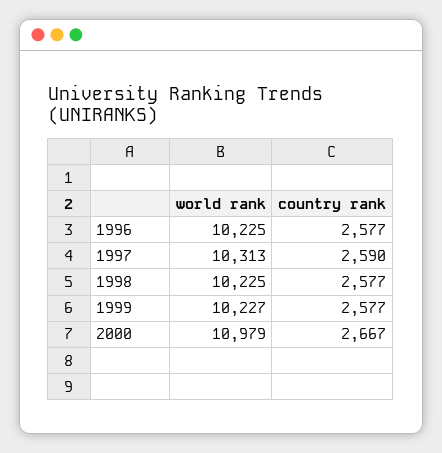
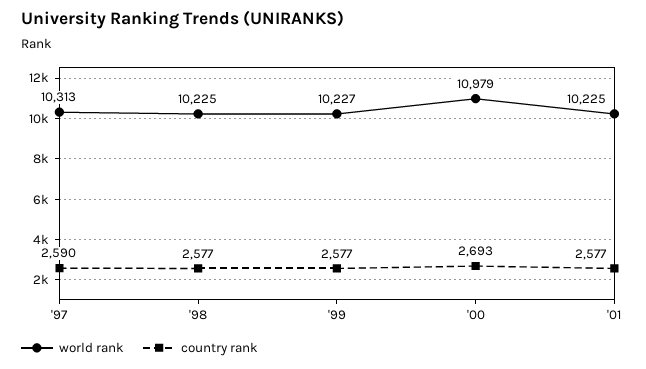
world rank, 1996: 10225 -> none
country rank, 1996: 2577 -> none
country rank, 2000: 2667 -> 2693
world rank, '01: none -> 10225
country rank, '01: none -> 2577

